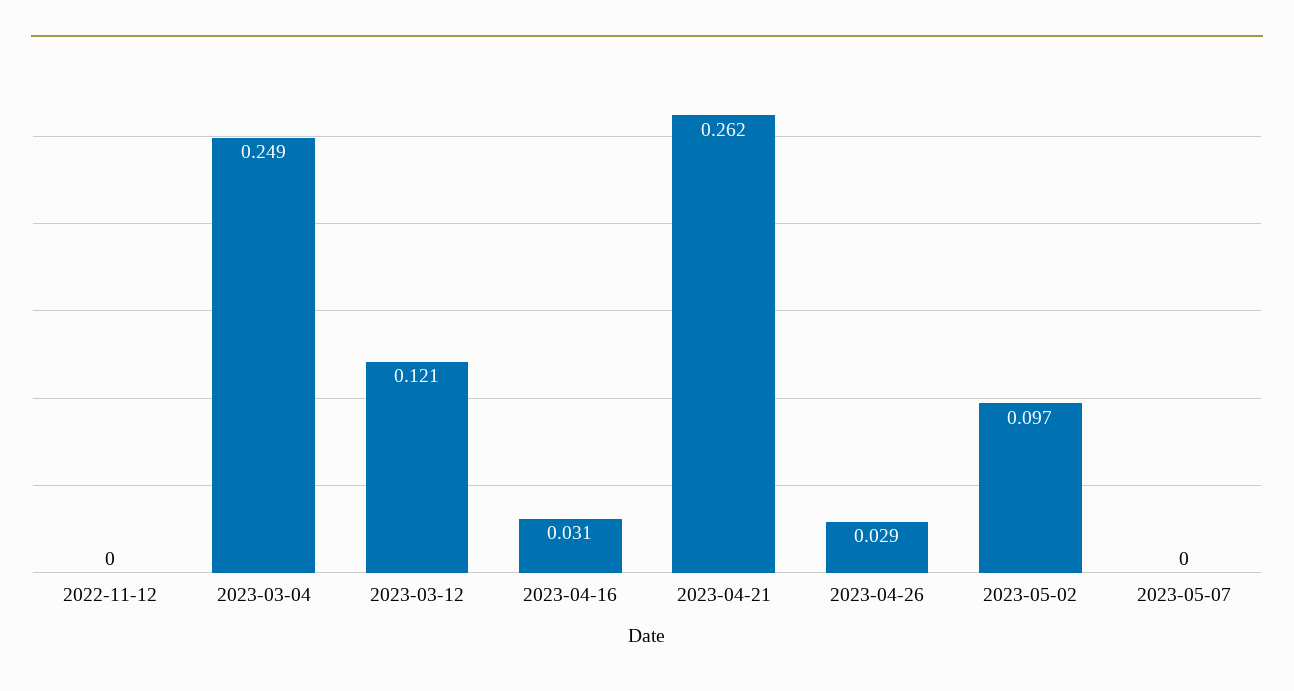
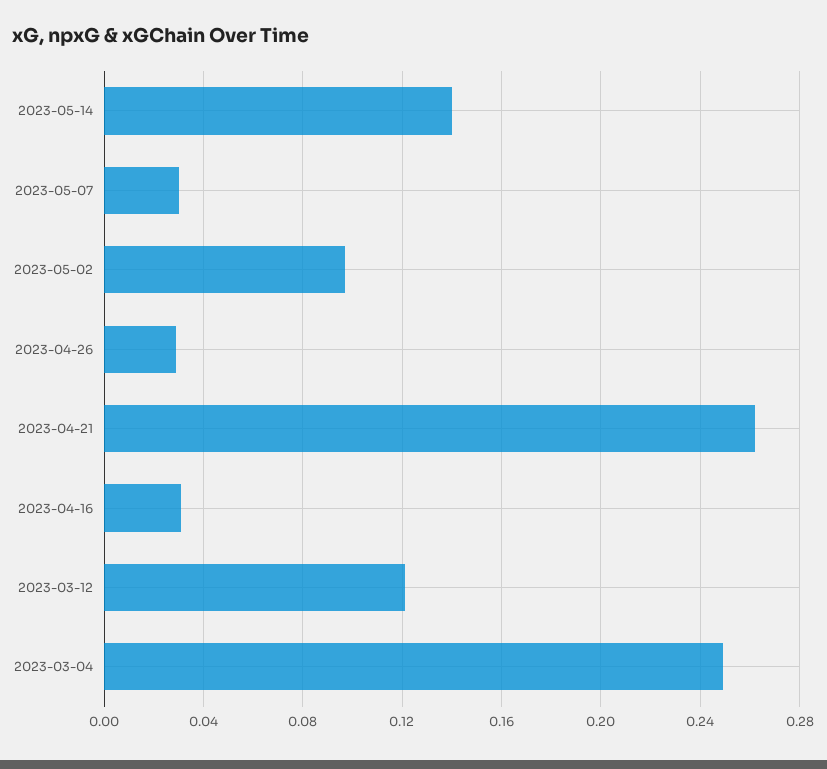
2022-11-12: 0 -> none
2023-05-07: 0 -> 0.03
2023-05-14: none -> 0.14

